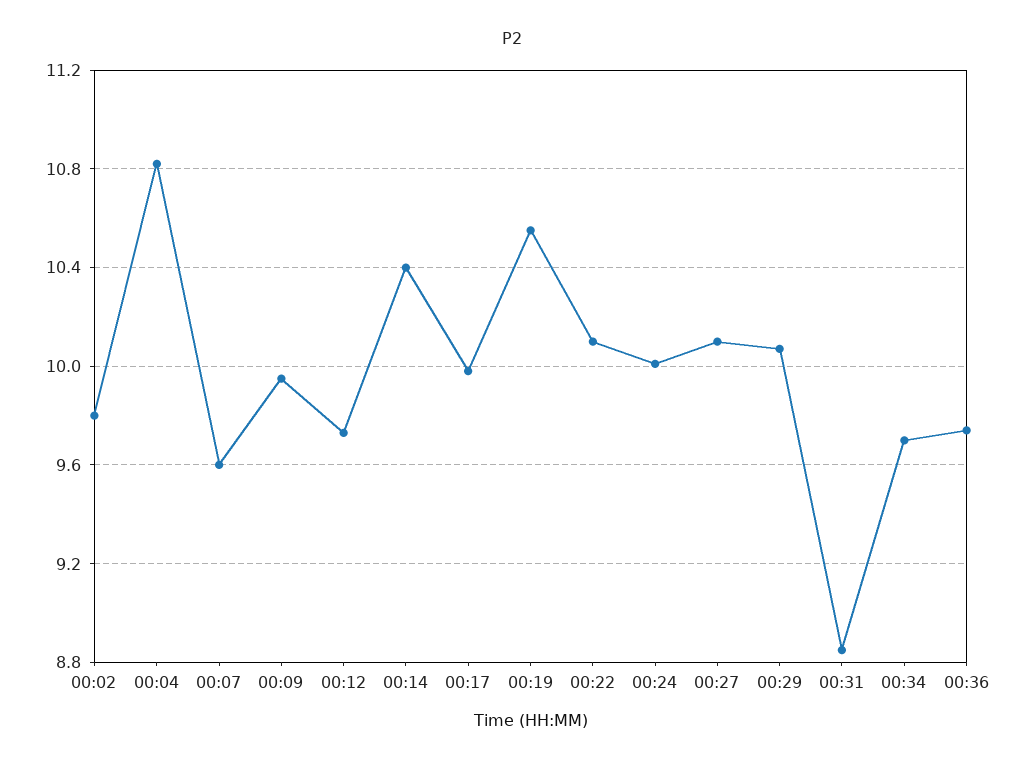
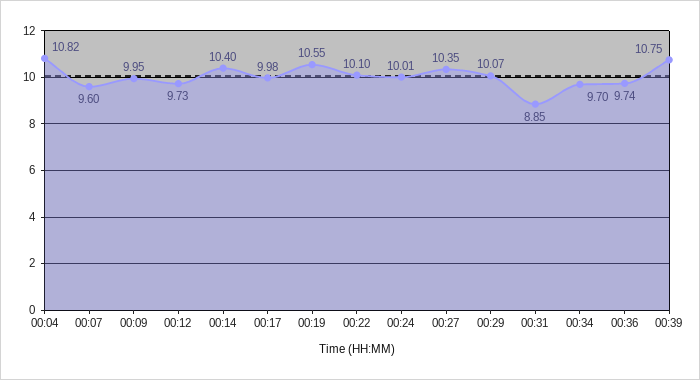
00:02: 9.8 -> none
00:27: 10.1 -> 10.35
00:39: none -> 10.75

